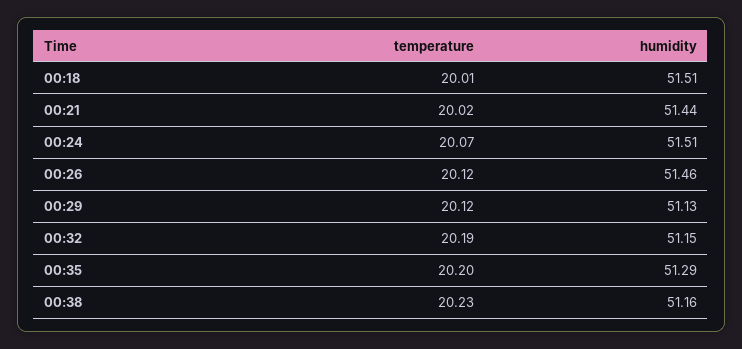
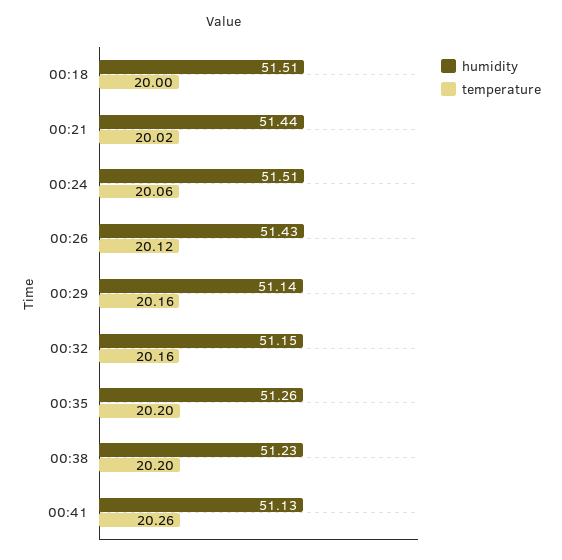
temperature, 00:18: 20.01 -> 20
temperature, 00:24: 20.07 -> 20.06
humidity, 00:26: 51.46 -> 51.43
temperature, 00:29: 20.12 -> 20.16
humidity, 00:29: 51.13 -> 51.14
temperature, 00:32: 20.19 -> 20.16
humidity, 00:35: 51.29 -> 51.26
temperature, 00:38: 20.23 -> 20.2
humidity, 00:38: 51.16 -> 51.23
humidity, 00:41: none -> 51.13
temperature, 00:41: none -> 20.26

